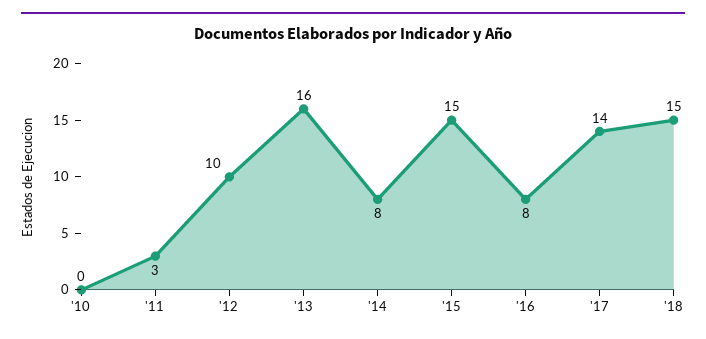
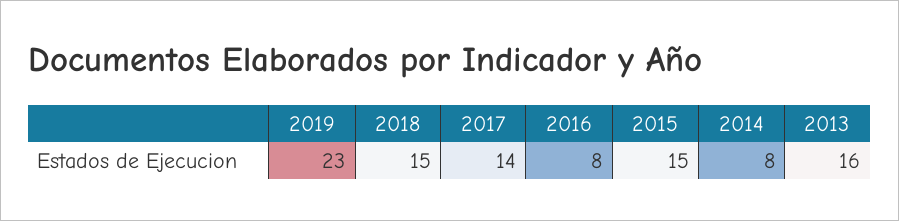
'10: 0 -> none
'11: 3 -> none
'12: 10 -> none
2019: none -> 23

